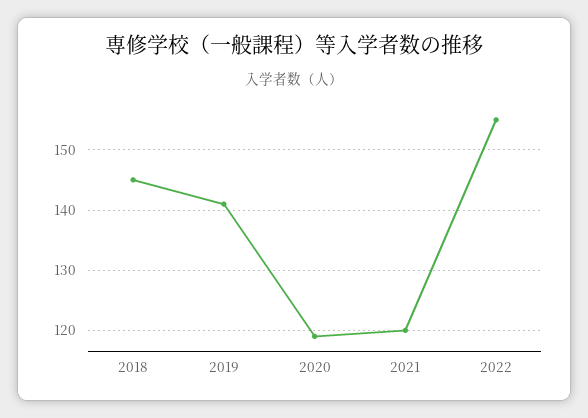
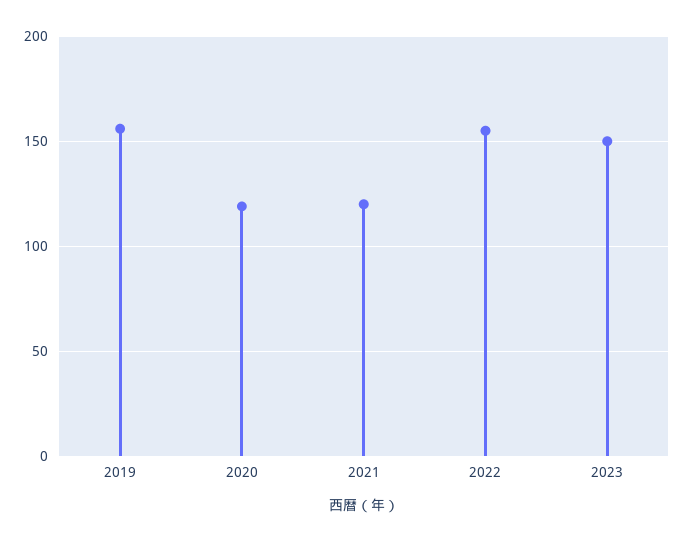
2018: 145 -> none
2019: 141 -> 155
2023: none -> 150

